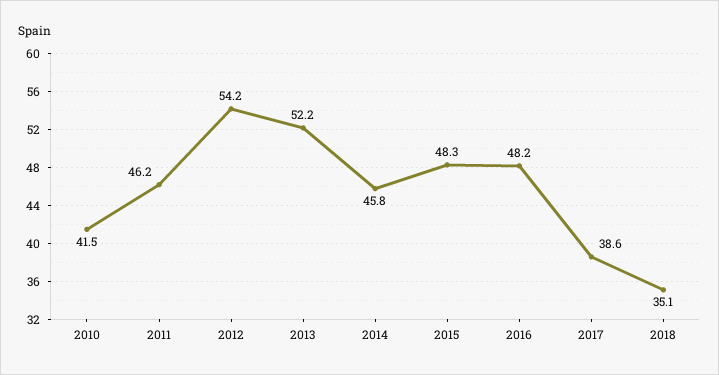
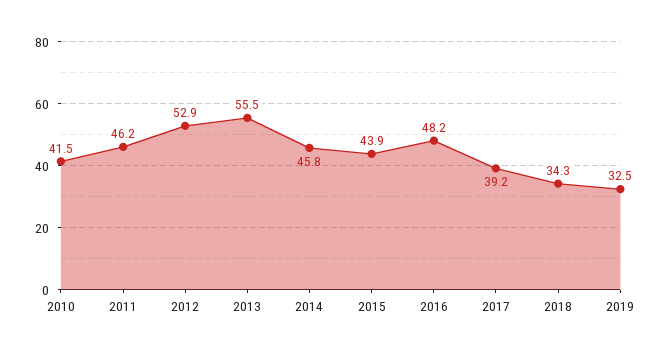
2012: 54.2 -> 52.9
2013: 52.2 -> 55.5
2015: 48.3 -> 43.9
2017: 38.6 -> 39.2
2018: 35.1 -> 34.3
2019: none -> 32.5

